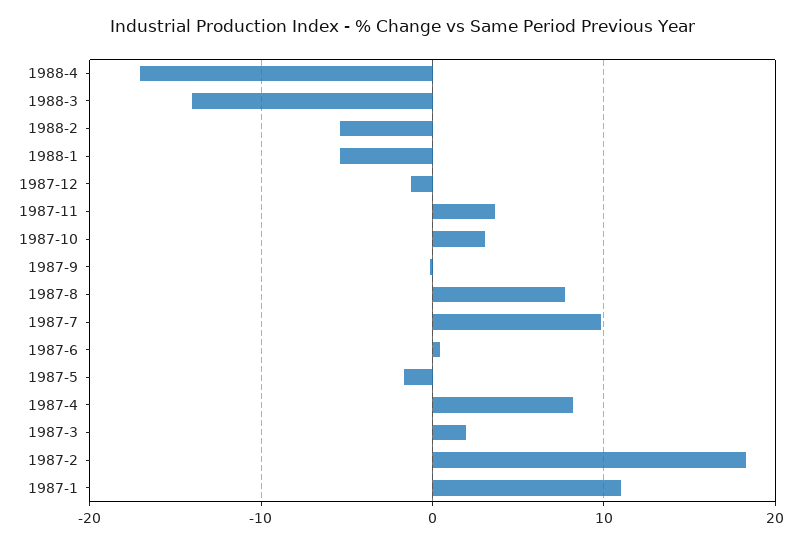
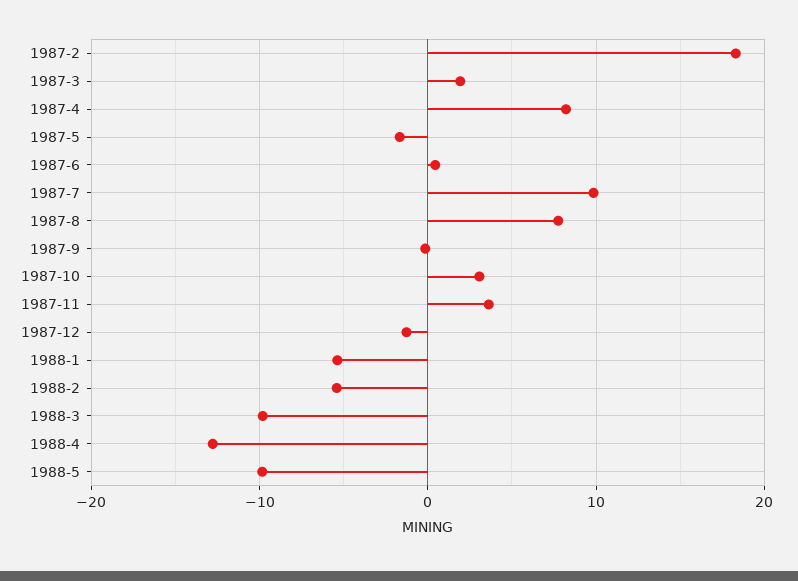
1988-4: -17 -> -13
1988-3: -14 -> -10
1987-1: 11 -> none
1988-5: none -> -10

